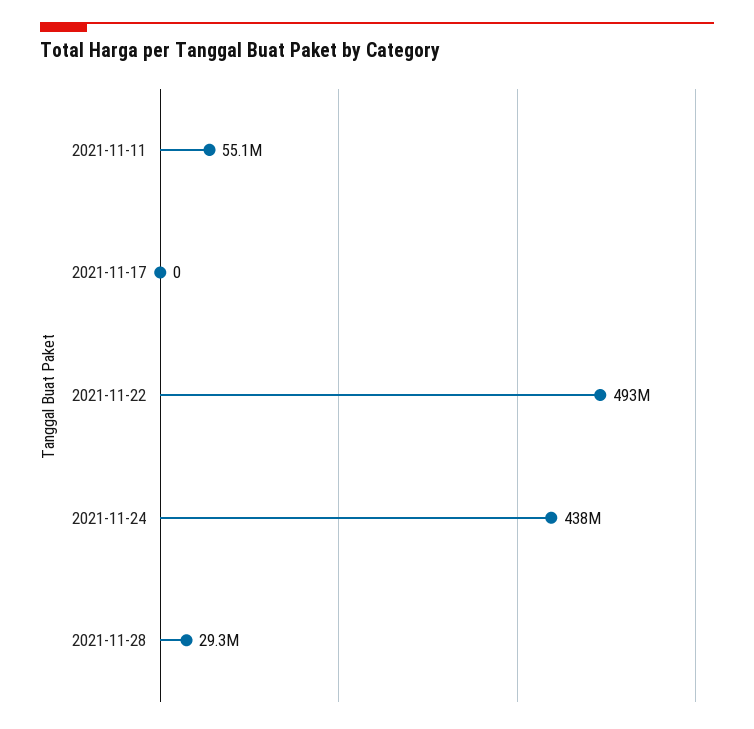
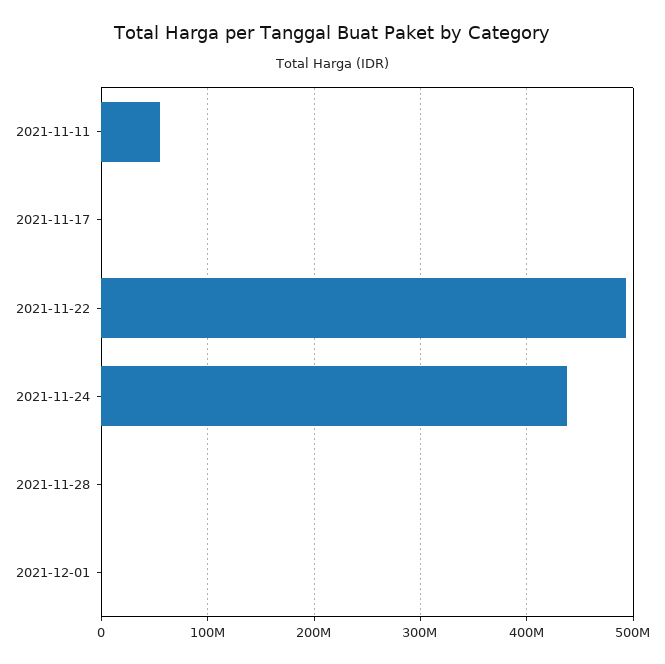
2021-11-28: 29300000 -> 0
2021-12-01: none -> 0

